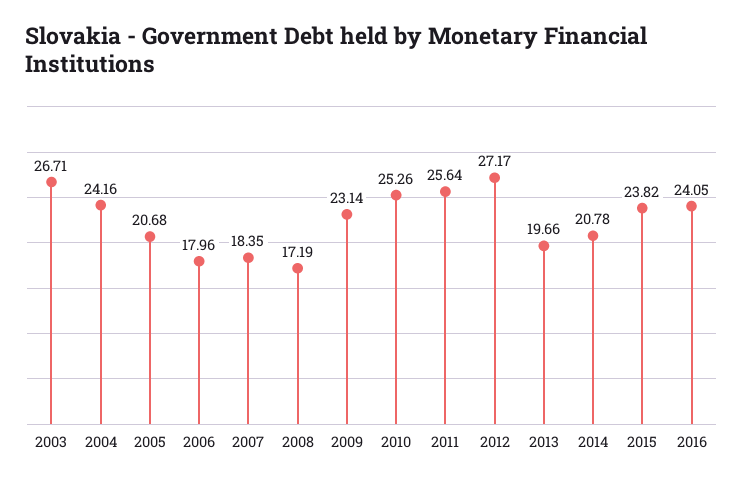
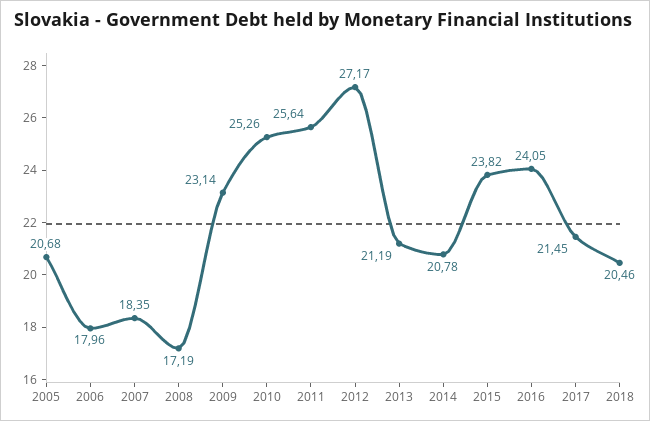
2003: 26.71 -> none
2004: 24.16 -> none
2013: 19.66 -> 21.19
2017: none -> 21.45
2018: none -> 20.46

